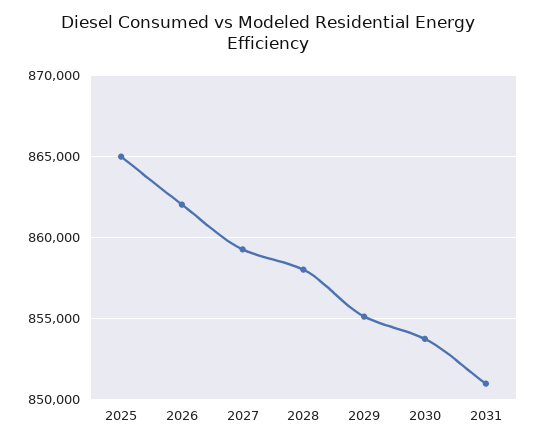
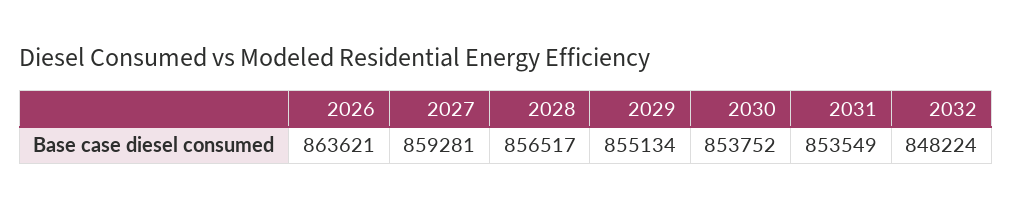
2025: 865000 -> none
2026: 862000 -> 863621
2028: 858000 -> 856517
2031: 851000 -> 853549
2032: none -> 848224

